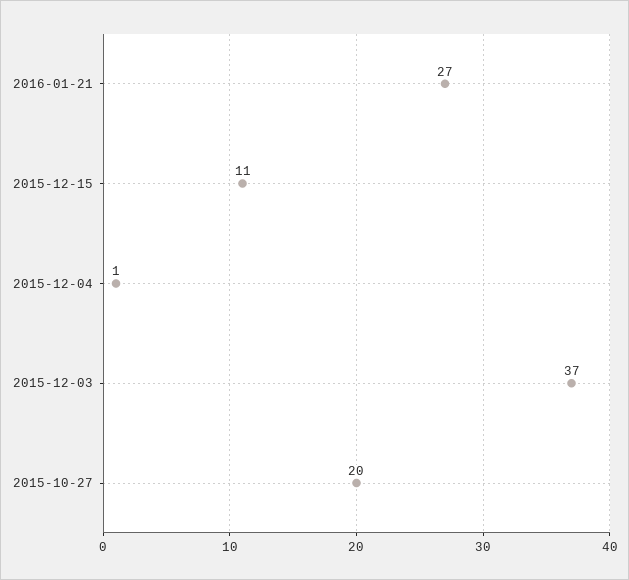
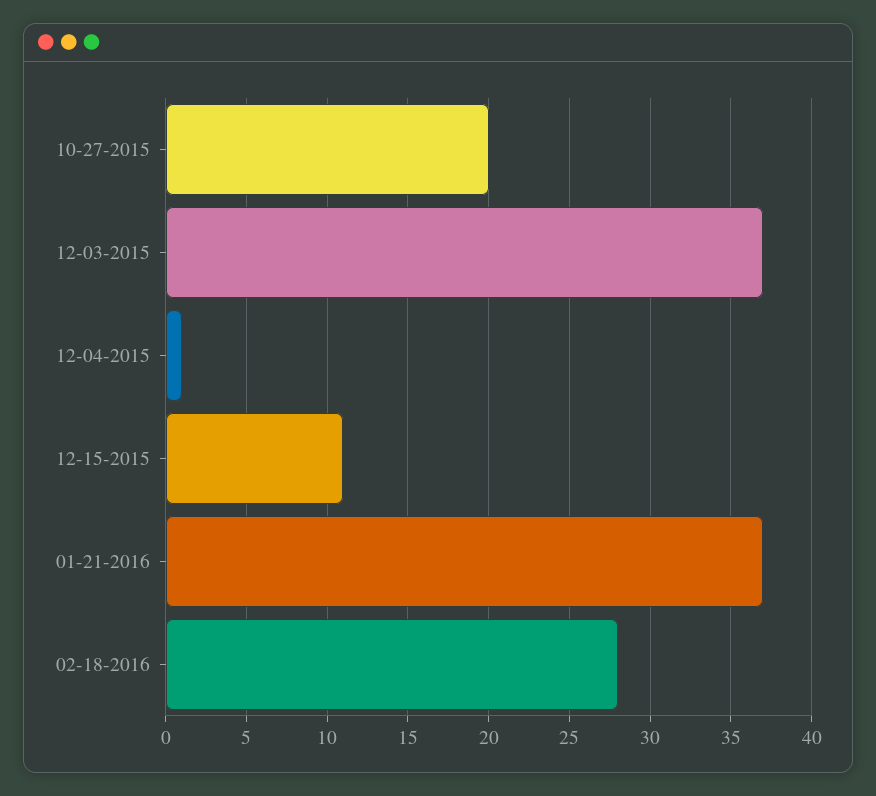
2016-01-21: 27 -> 37
02-18-2016: none -> 28

